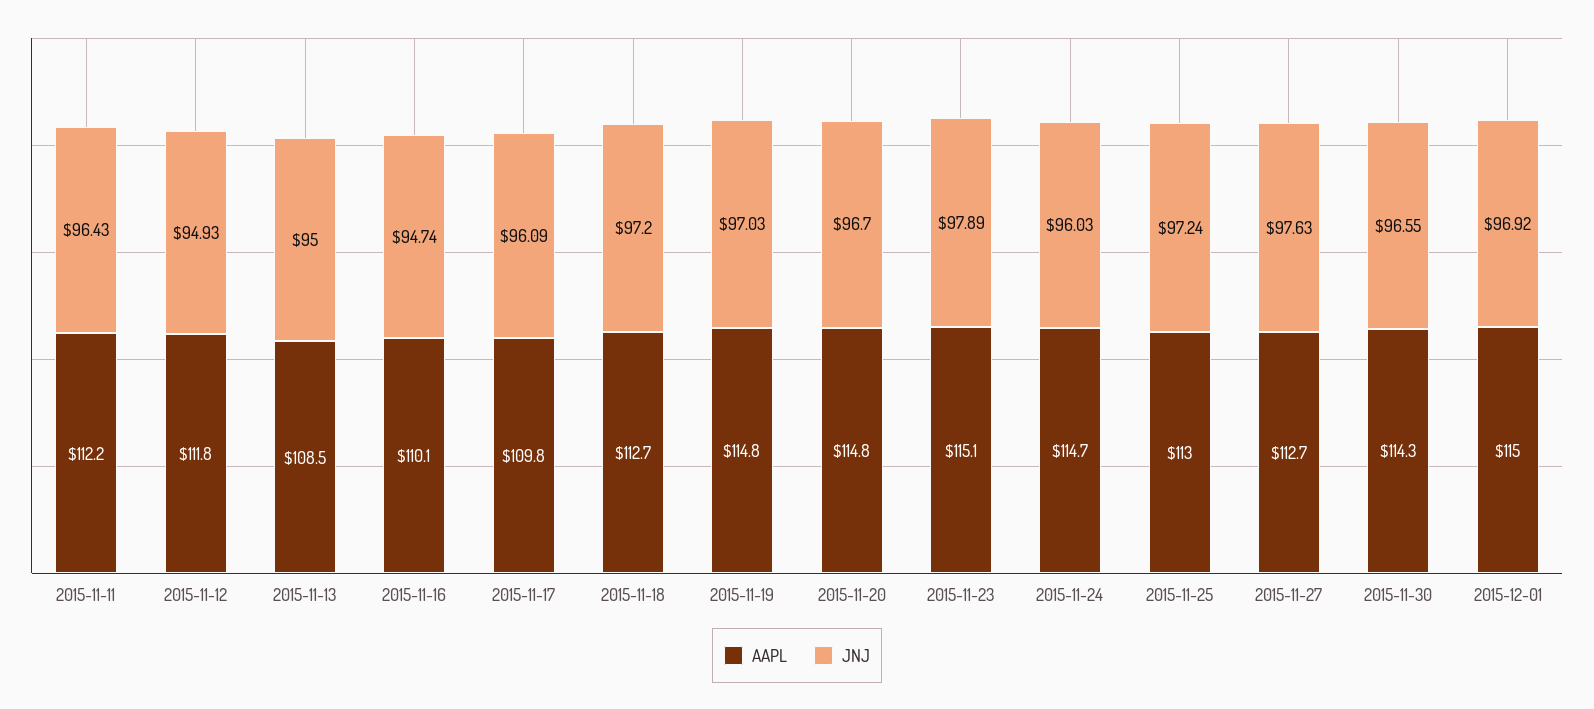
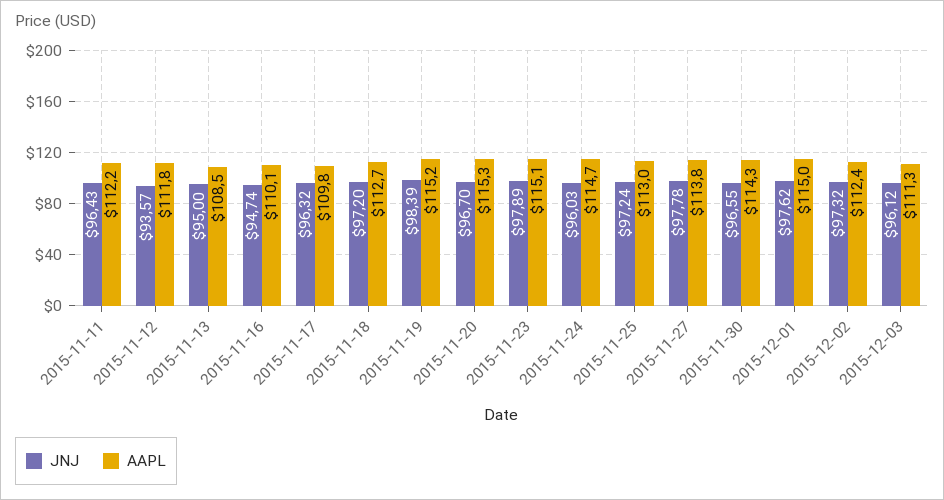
JNJ, 2015-11-12: 94.93 -> 93.57
JNJ, 2015-11-17: 96.09 -> 96.32
AAPL, 2015-11-19: 114.8 -> 115.2
JNJ, 2015-11-19: 97.03 -> 98.39
AAPL, 2015-11-20: 114.8 -> 115.3
AAPL, 2015-11-27: 112.7 -> 113.8
JNJ, 2015-11-27: 97.63 -> 97.78
JNJ, 2015-12-01: 96.92 -> 97.62
JNJ, 2015-12-02: none -> 97.32
AAPL, 2015-12-02: none -> 112.4
JNJ, 2015-12-03: none -> 96.12
AAPL, 2015-12-03: none -> 111.3

